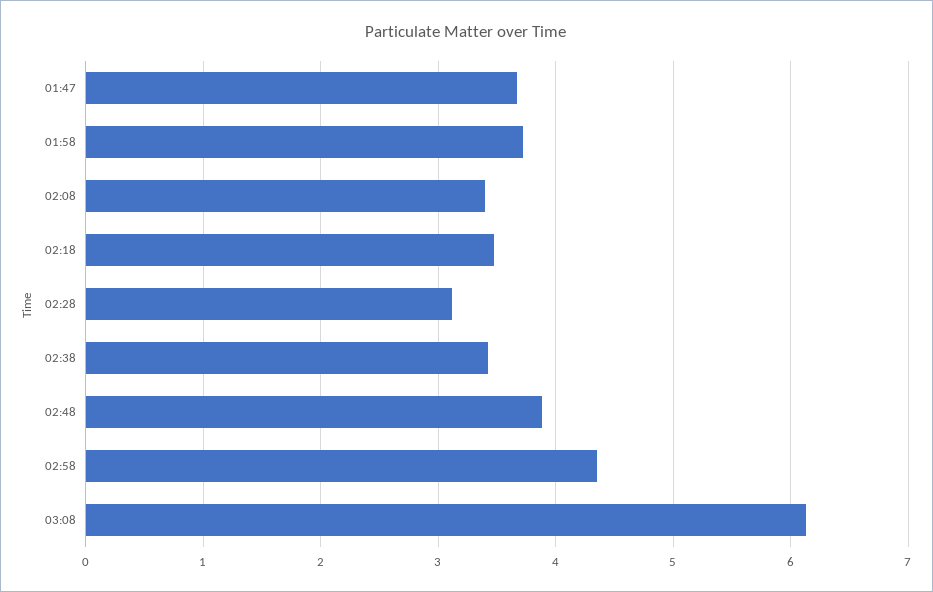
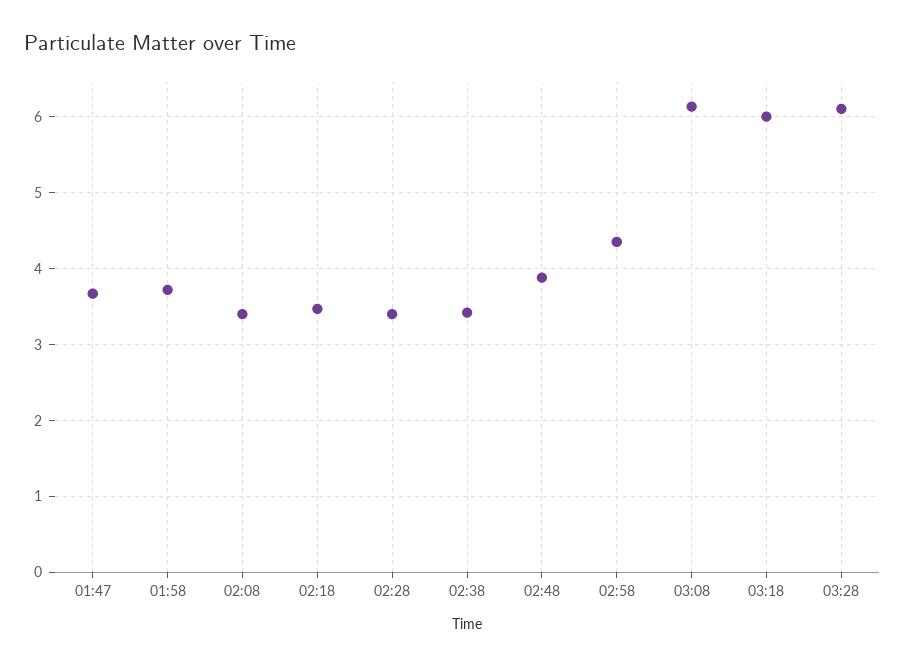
02:28: 3.1 -> 3.4
03:18: none -> 6
03:28: none -> 6.1

